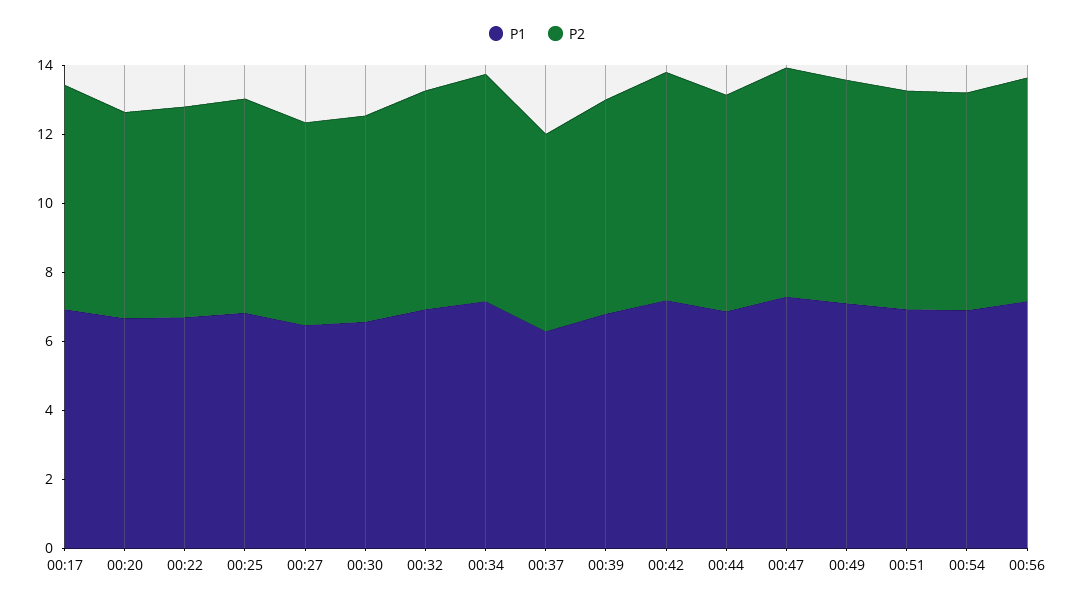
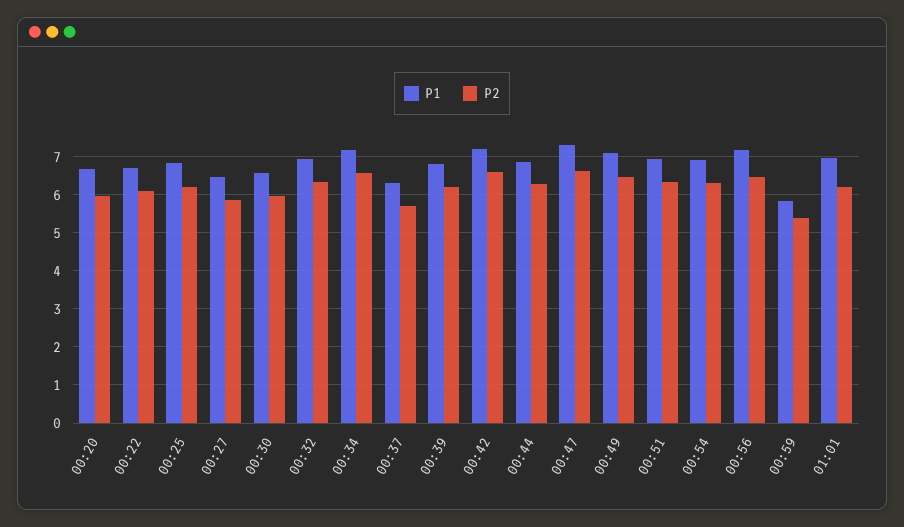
P1, 00:17: 7 -> none
P2, 00:17: 6.5 -> none
P1, 00:59: none -> 5.8
P2, 00:59: none -> 5.4
P1, 01:01: none -> 7
P2, 01:01: none -> 6.2

